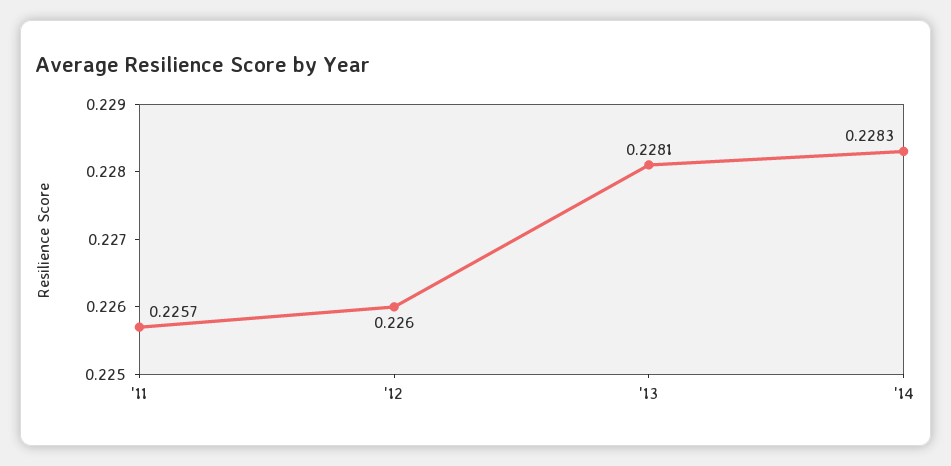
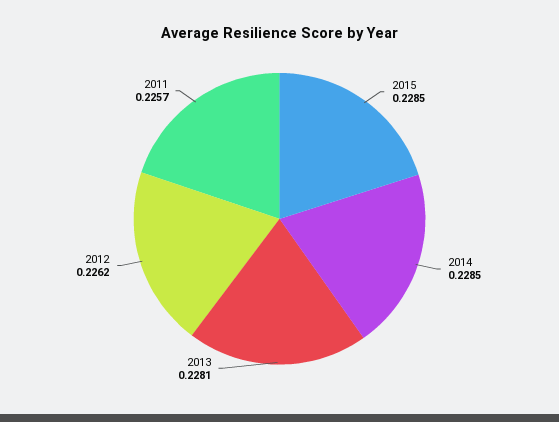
'12: 0.226 -> 0.2262
'14: 0.2283 -> 0.2285
2015: none -> 0.2285

